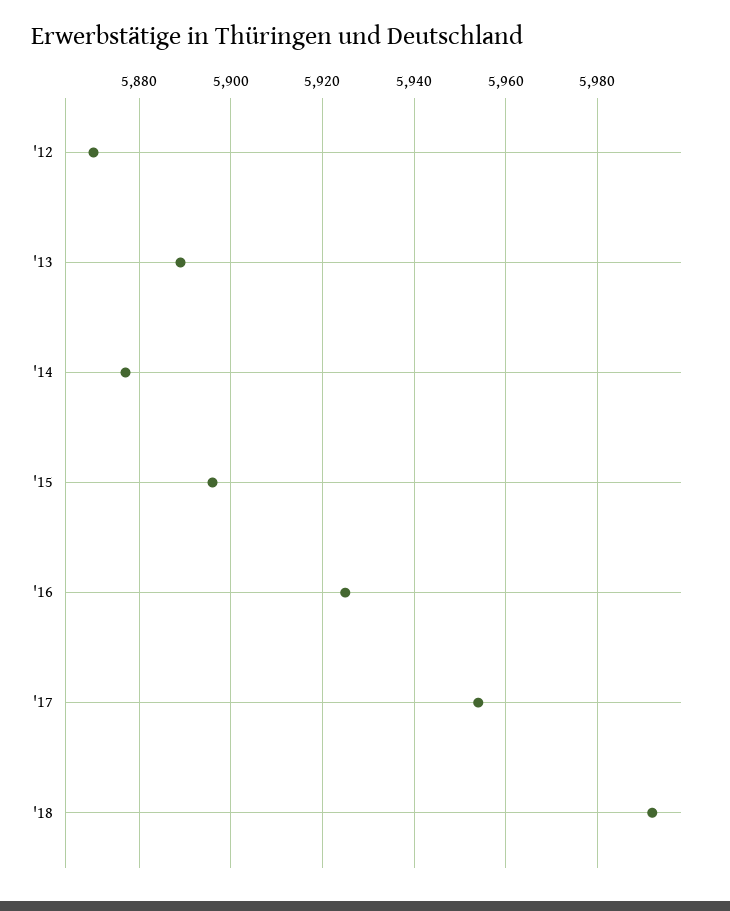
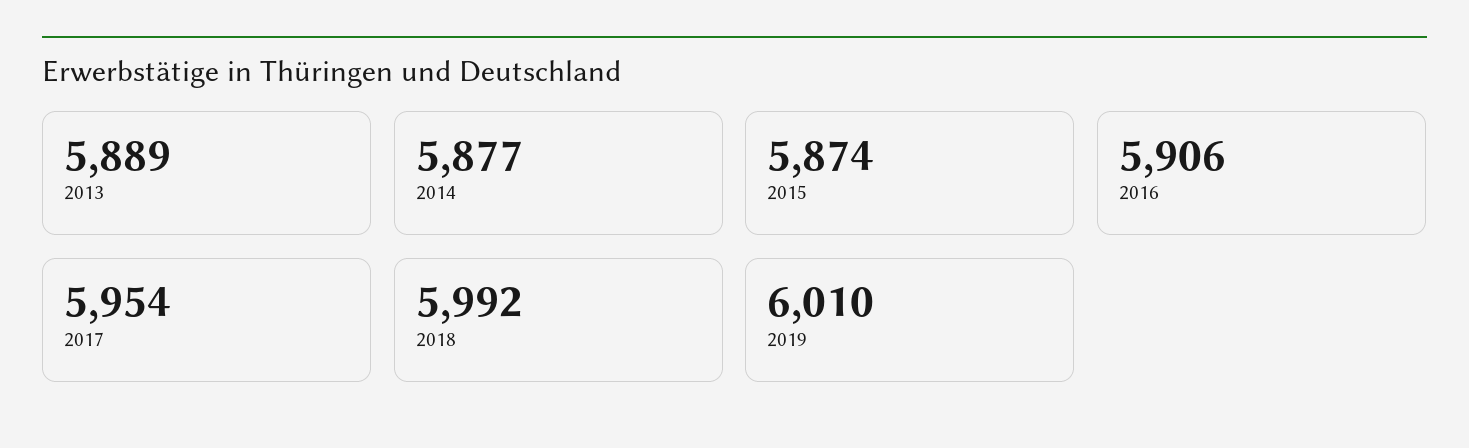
'12: 5870 -> none
'15: 5895 -> 5874
'16: 5925 -> 5906
2019: none -> 6010

